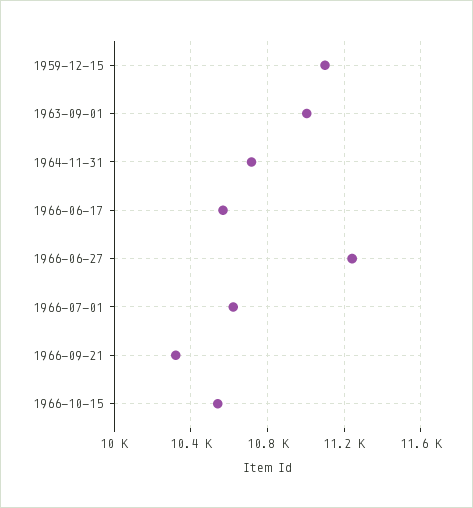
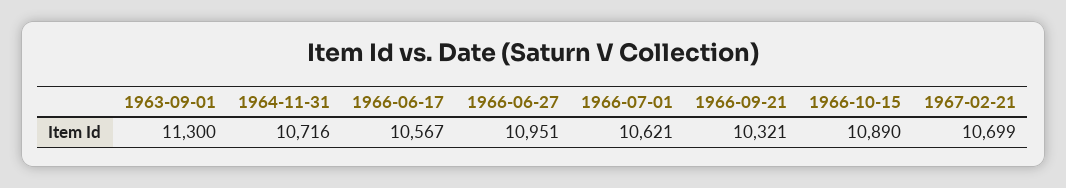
1959-12-15: 11100 -> none
1963-09-01: 11000 -> 11300
1966-06-27: 11250 -> 10951
1966-10-15: 10550 -> 10890
1967-02-21: none -> 10699

